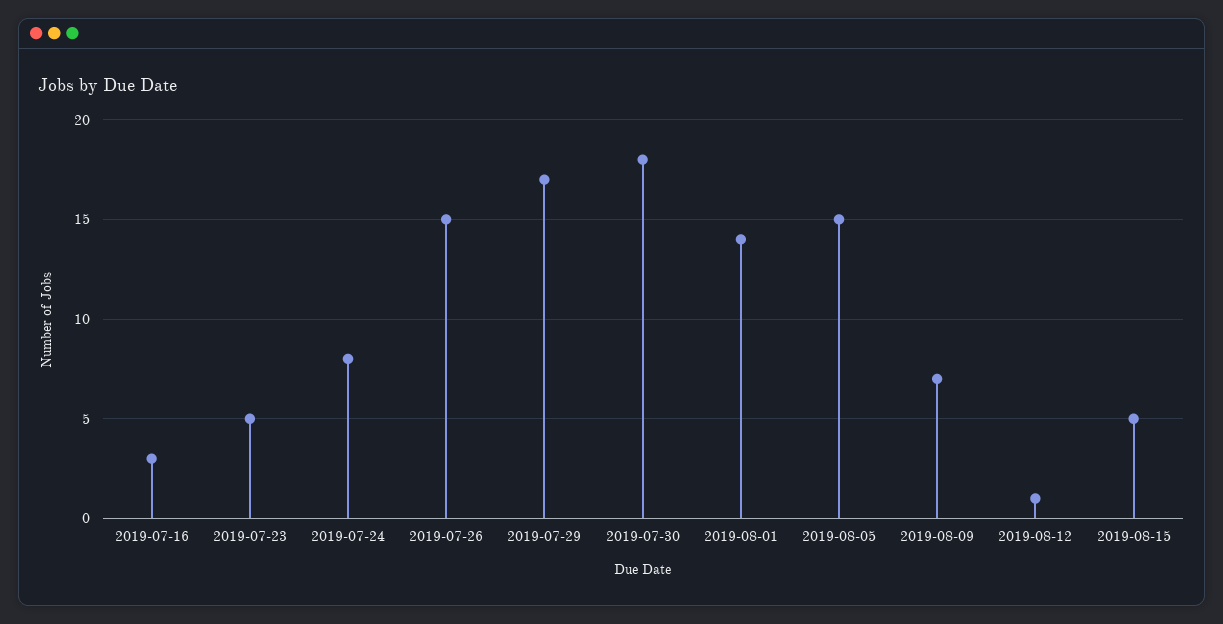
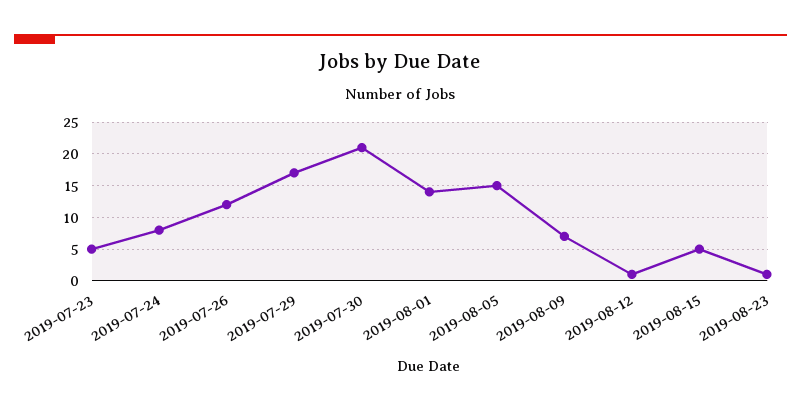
2019-07-16: 3 -> none
2019-07-26: 15 -> 12
2019-07-30: 18 -> 21
2019-08-23: none -> 1

